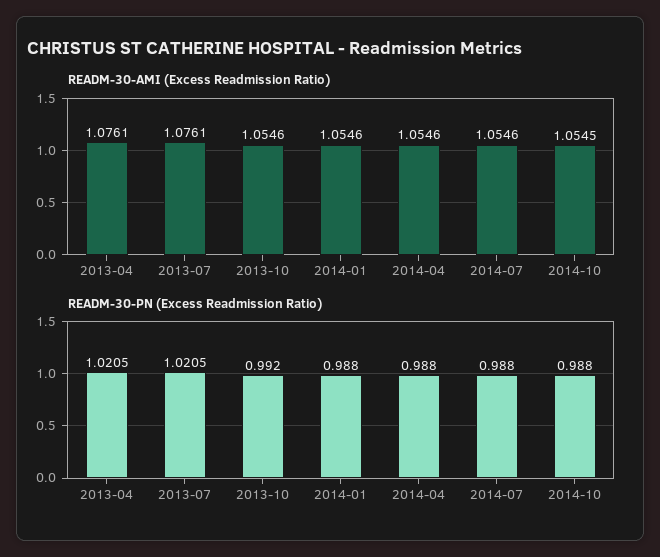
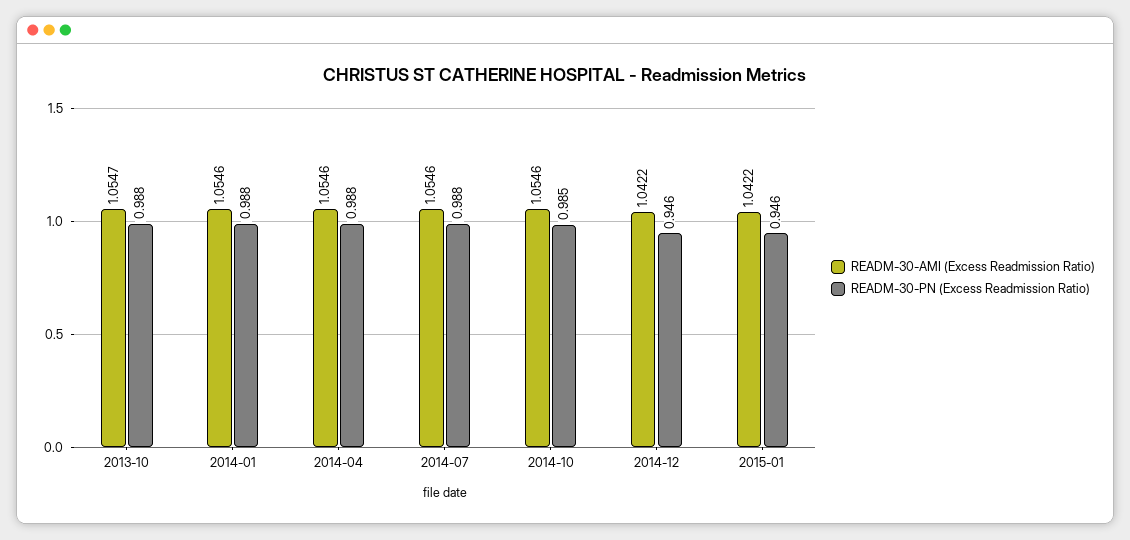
READM-30-AMI (Excess Readmission Ratio), 2013-04: 1.0761 -> none
READM-30-AMI (Excess Readmission Ratio), 2013-07: 1.0761 -> none
READM-30-AMI (Excess Readmission Ratio), 2013-10: 1.0546 -> 1.0547
READM-30-AMI (Excess Readmission Ratio), 2014-10: 1.0545 -> 1.0546
READM-30-PN (Excess Readmission Ratio), 2013-04: 1.0205 -> none
READM-30-PN (Excess Readmission Ratio), 2013-07: 1.0205 -> none
READM-30-PN (Excess Readmission Ratio), 2013-10: 0.992 -> 0.988
READM-30-PN (Excess Readmission Ratio), 2014-10: 0.988 -> 0.985
READM-30-AMI (Excess Readmission Ratio), 2014-12: none -> 1.0422
READM-30-PN (Excess Readmission Ratio), 2014-12: none -> 0.946
READM-30-AMI (Excess Readmission Ratio), 2015-01: none -> 1.0422
READM-30-PN (Excess Readmission Ratio), 2015-01: none -> 0.946

